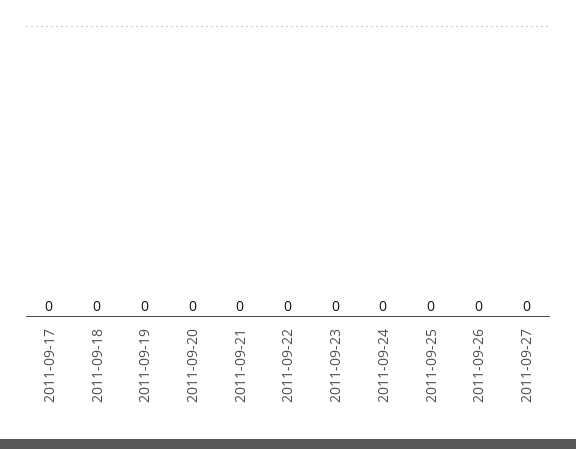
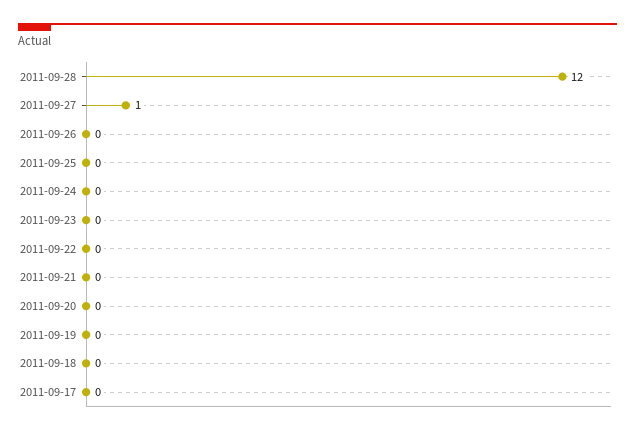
2011-09-27: 0 -> 1
2011-09-28: none -> 12

